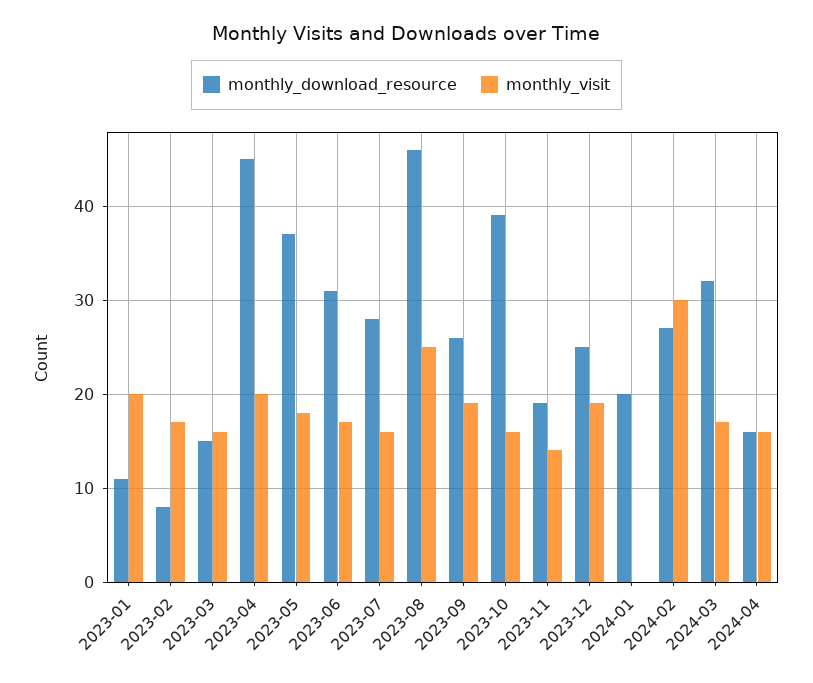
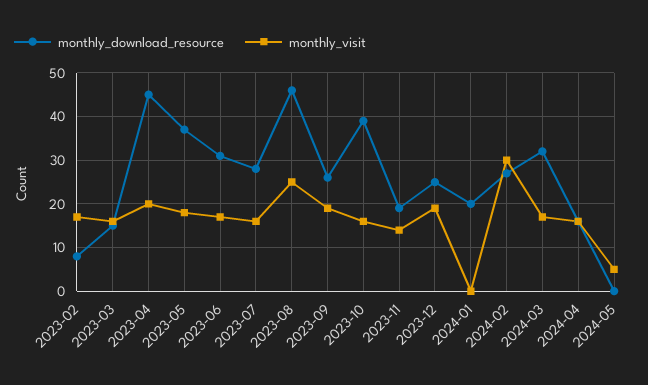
monthly_download_resource, 2023-01: 11 -> none
monthly_visit, 2023-01: 20 -> none
monthly_download_resource, 2024-05: none -> 0
monthly_visit, 2024-05: none -> 5

